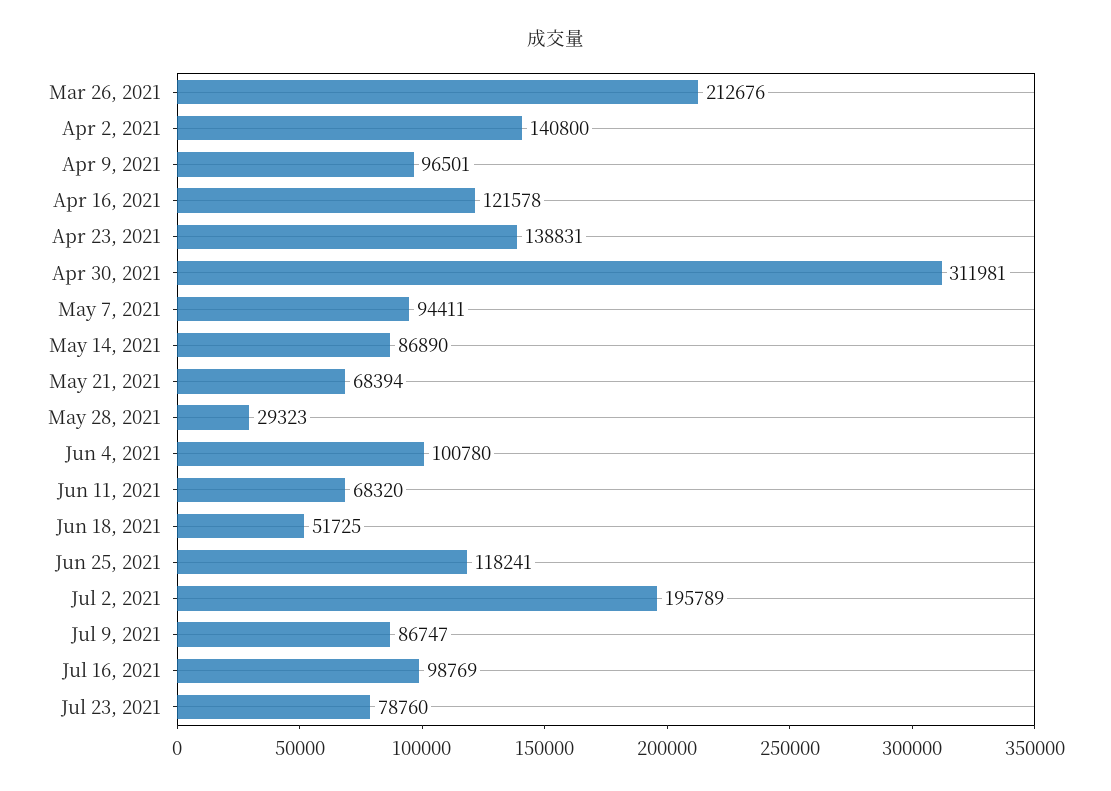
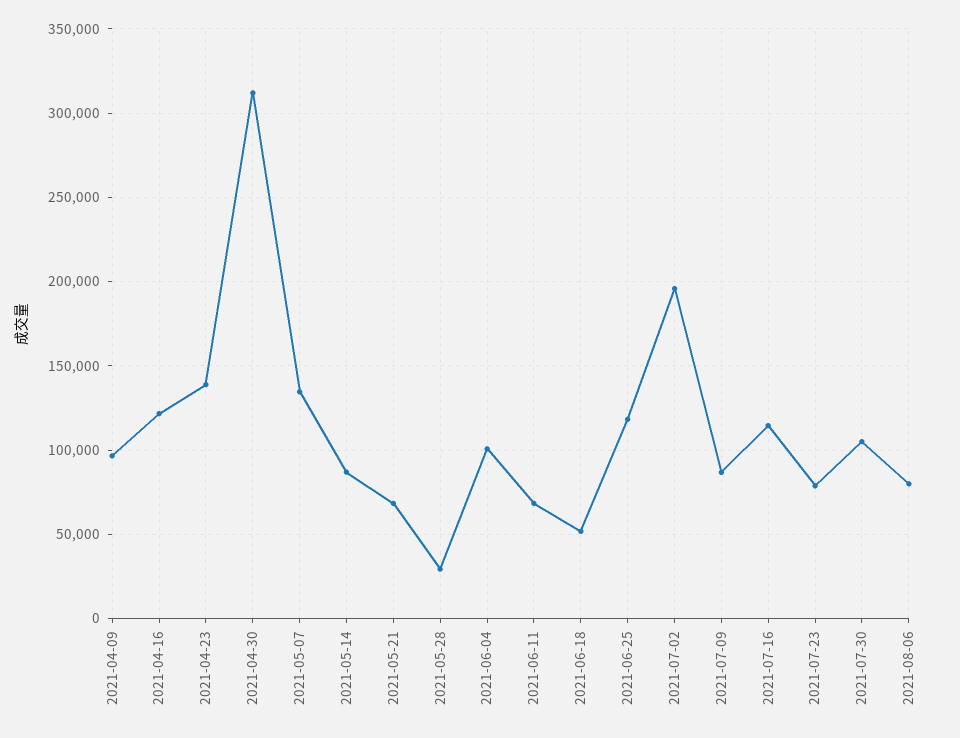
Mar 26, 2021: 212676 -> none
Apr 2, 2021: 140800 -> none
May 7, 2021: 94411 -> 135000
Jul 16, 2021: 98769 -> 115000
2021-07-30: none -> 105000
2021-08-06: none -> 80000

